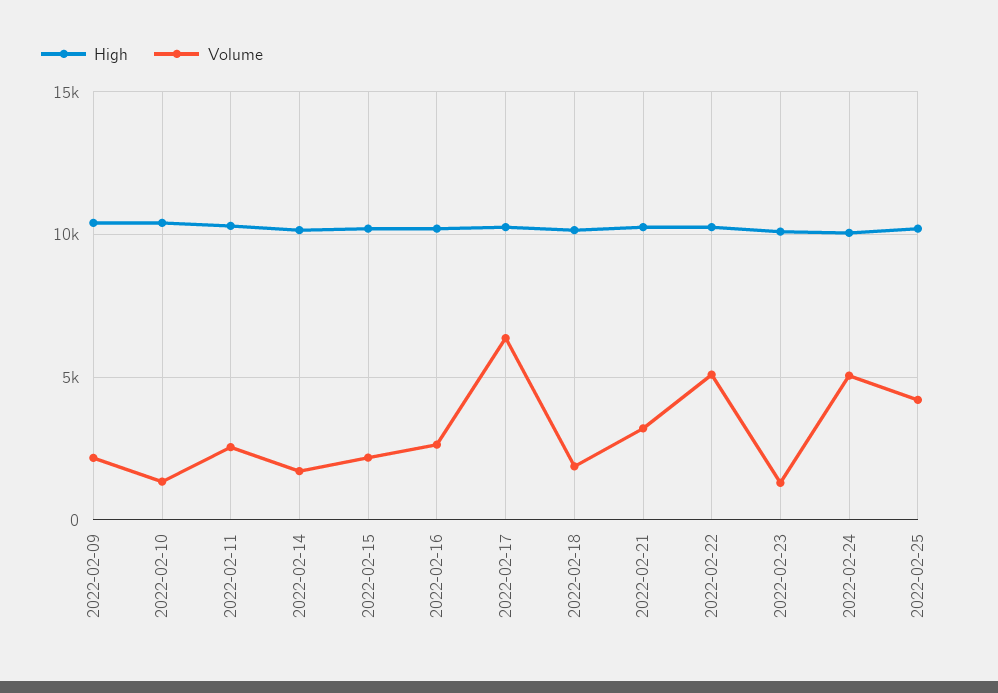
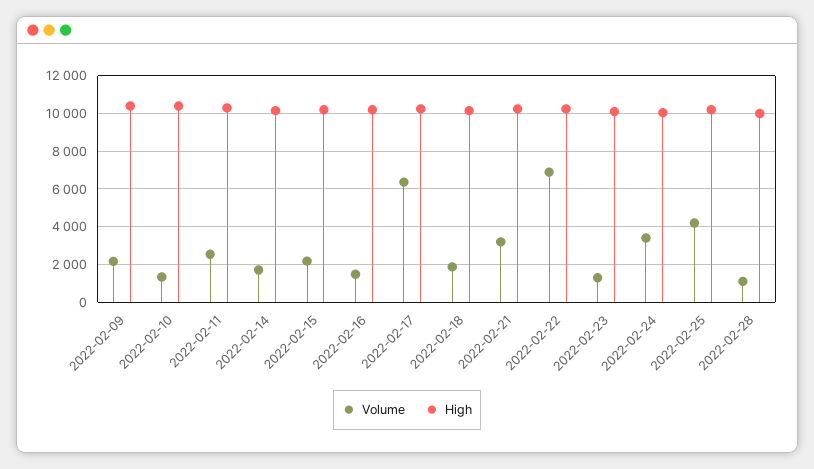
Volume, 2022-02-16: 2500 -> 1500
Volume, 2022-02-22: 5000 -> 7000
Volume, 2022-02-24: 5000 -> 3500
Volume, 2022-02-28: none -> 1000
High, 2022-02-28: none -> 10000

